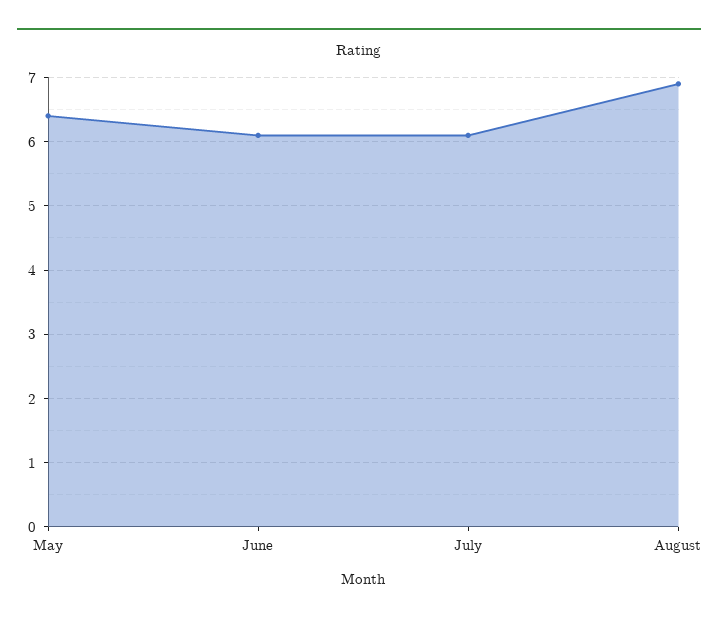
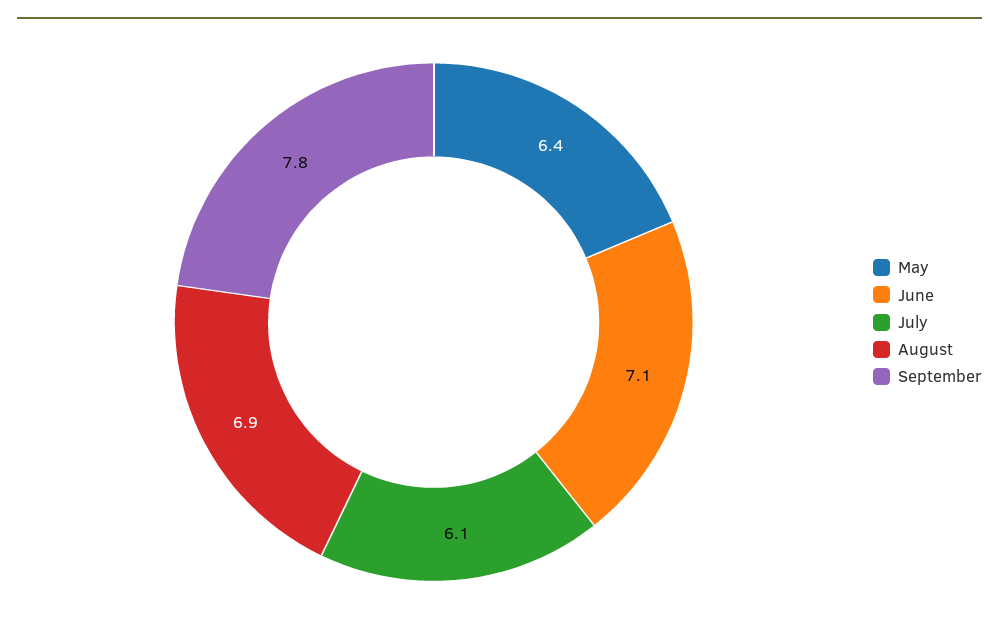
June: 6.1 -> 7.1
September: none -> 7.8

